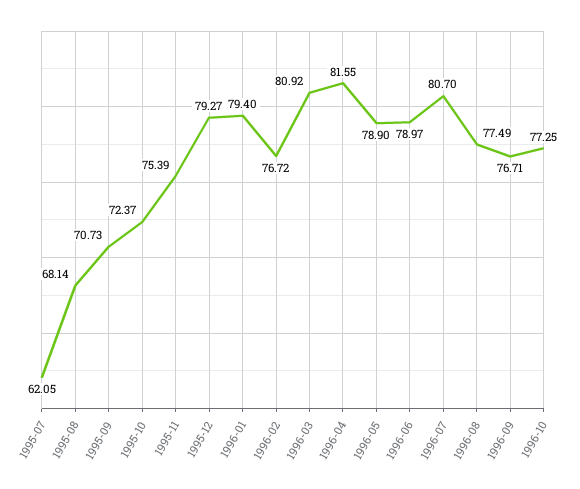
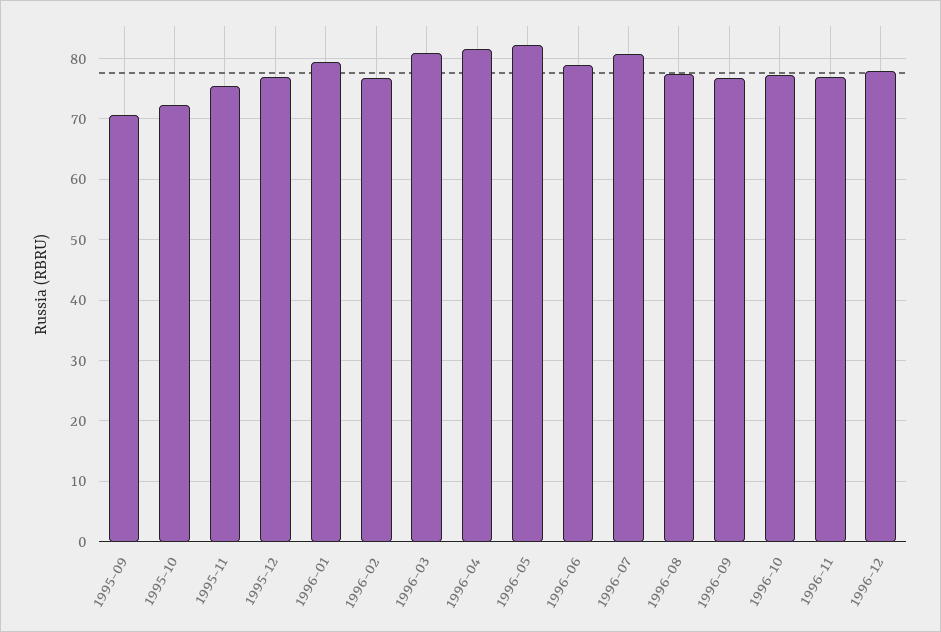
1995-07: 62.05 -> none
1995-08: 68.14 -> none
1995-12: 79.27 -> 77
1996-05: 78.9 -> 82
1996-11: none -> 77
1996-12: none -> 78

